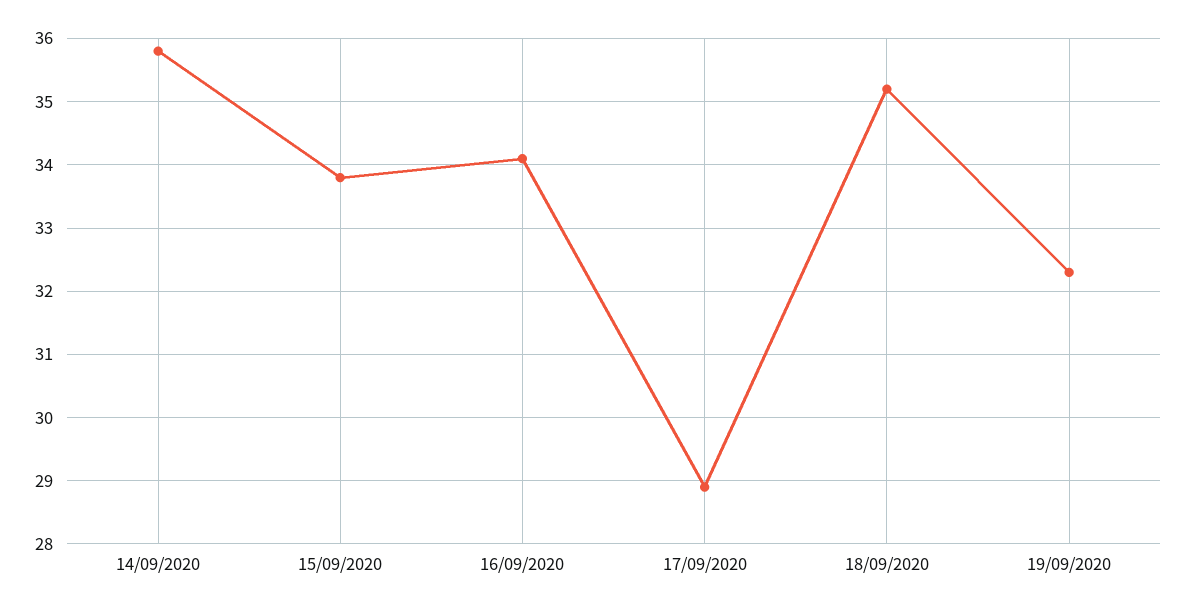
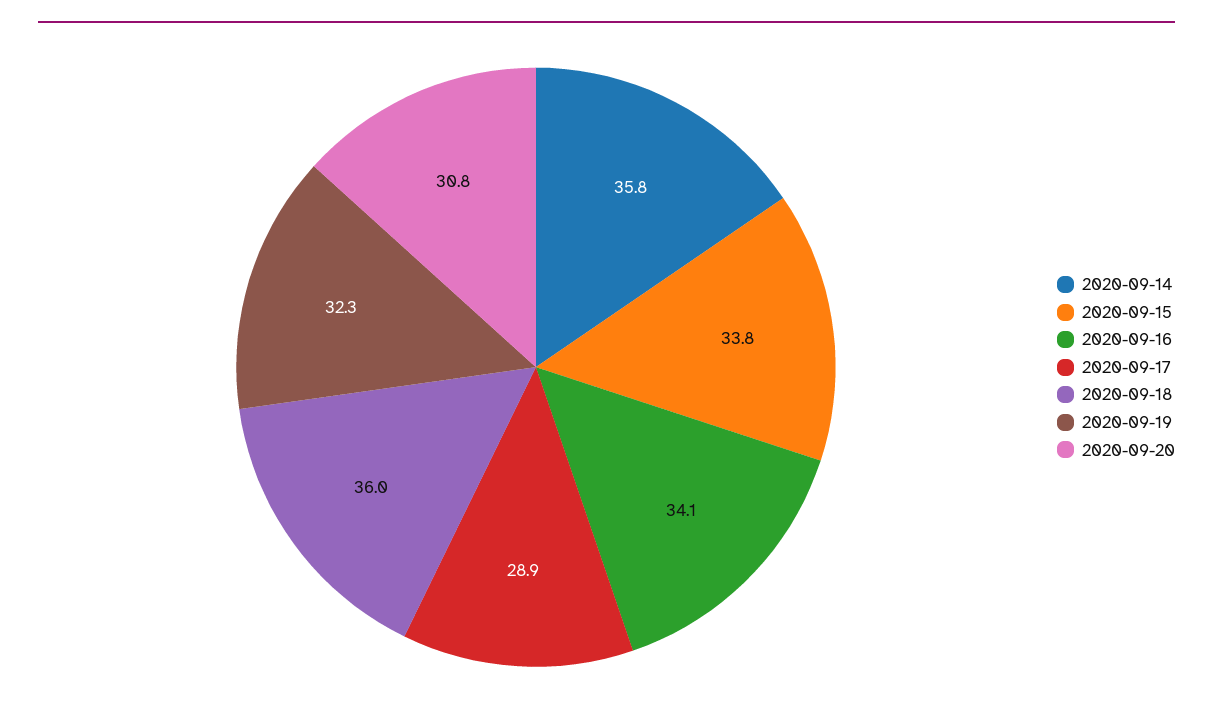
18/09/2020: 35.2 -> 36
2020-09-20: none -> 30.8

